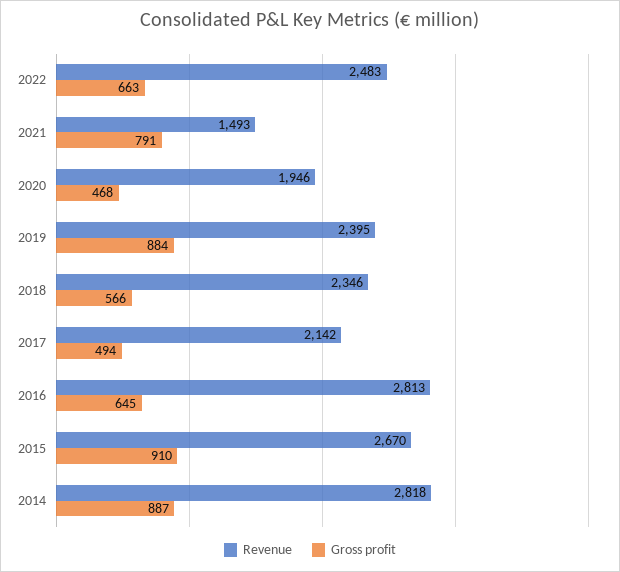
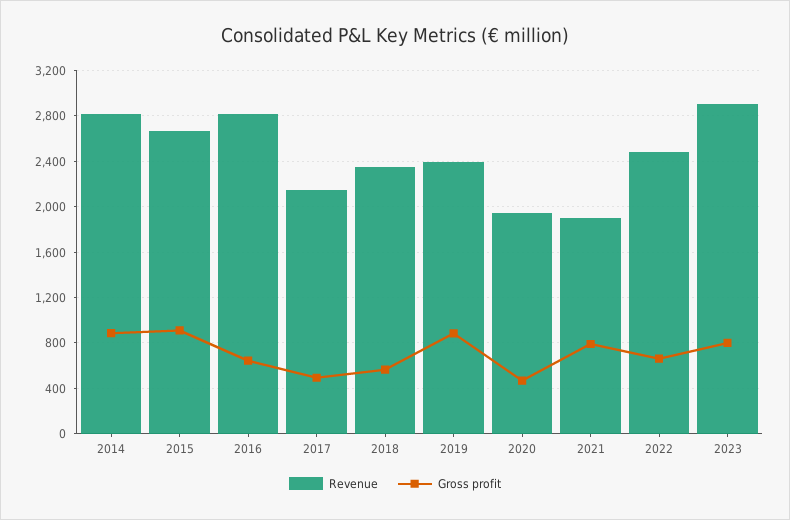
Revenue, 2021: 1493 -> 1900
Revenue, 2023: none -> 2900
Gross profit, 2023: none -> 800

